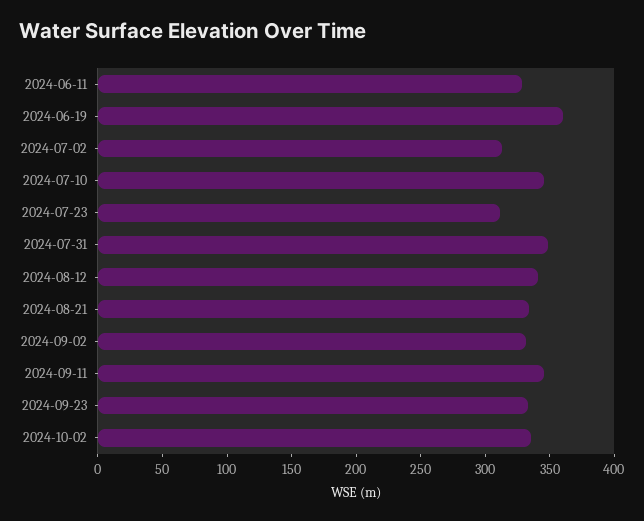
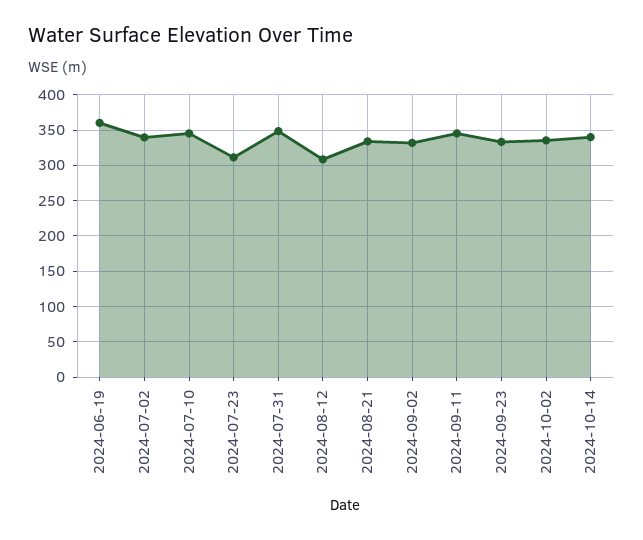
2024-06-11: 330 -> none
2024-07-02: 310 -> 340
2024-08-12: 340 -> 310
2024-10-14: none -> 340

